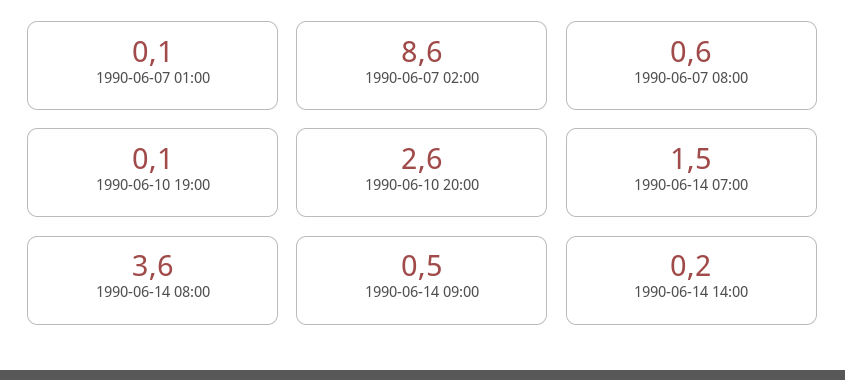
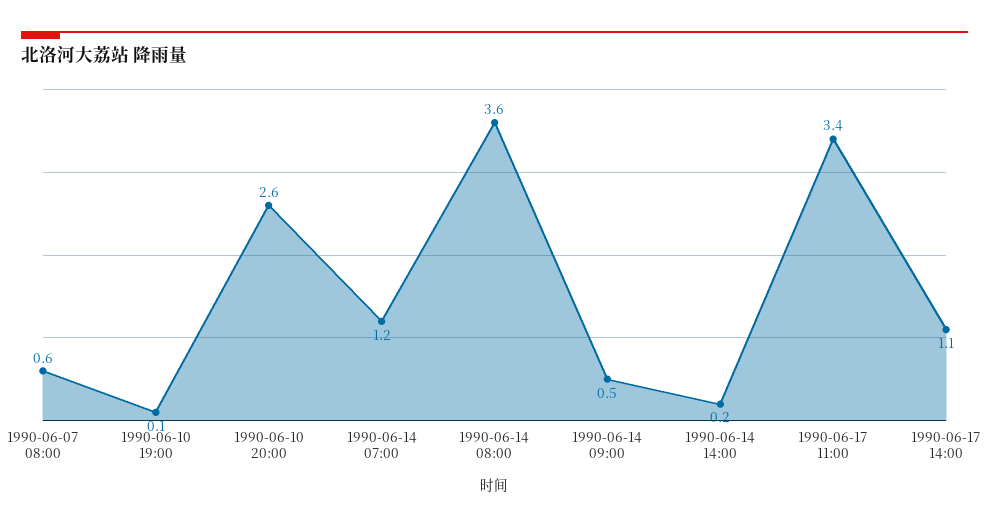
1990-06-07 01:00: 0.1 -> none
1990-06-07 02:00: 8.6 -> none
1990-06-14 07:00: 1.5 -> 1.2
1990-06-17 11:00: none -> 3.4
1990-06-17 14:00: none -> 1.1

